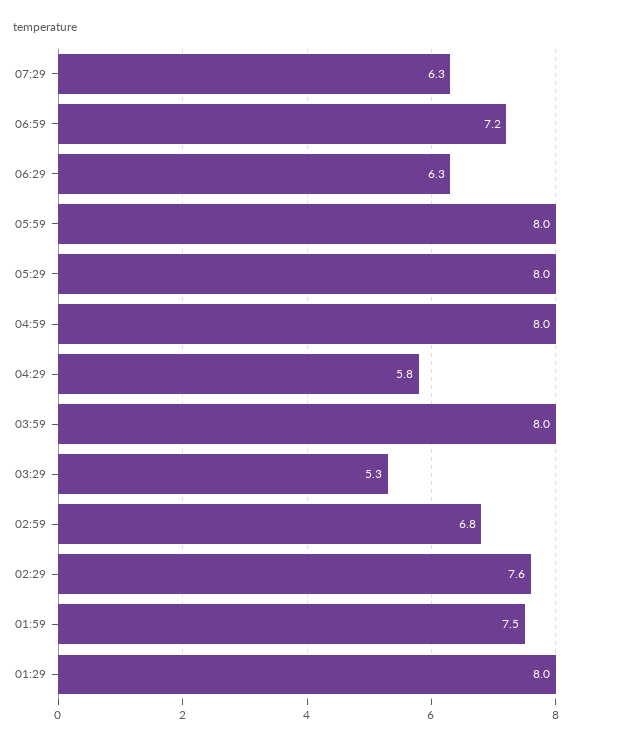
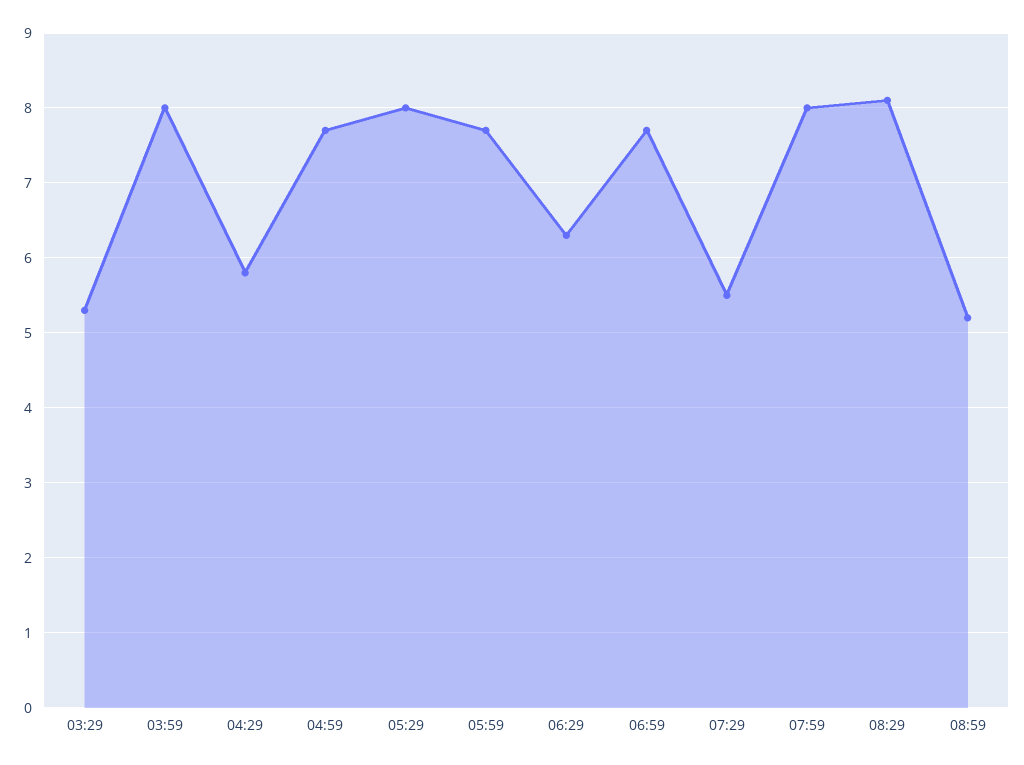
07:29: 6.3 -> 5.5
06:59: 7.2 -> 7.7
05:59: 8 -> 7.7
04:59: 8 -> 7.7
02:59: 6.8 -> none
02:29: 7.6 -> none
01:59: 7.5 -> none
01:29: 8 -> none
07:59: none -> 8
08:29: none -> 8.1
08:59: none -> 5.2

